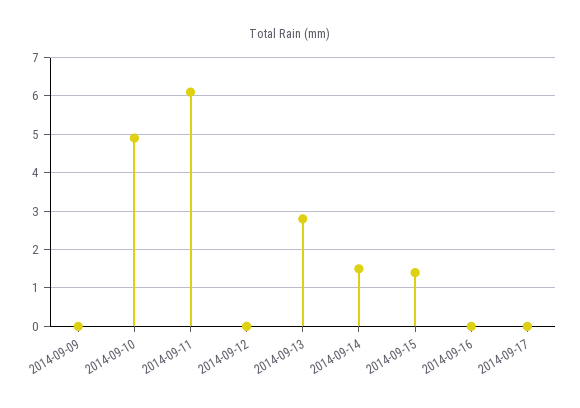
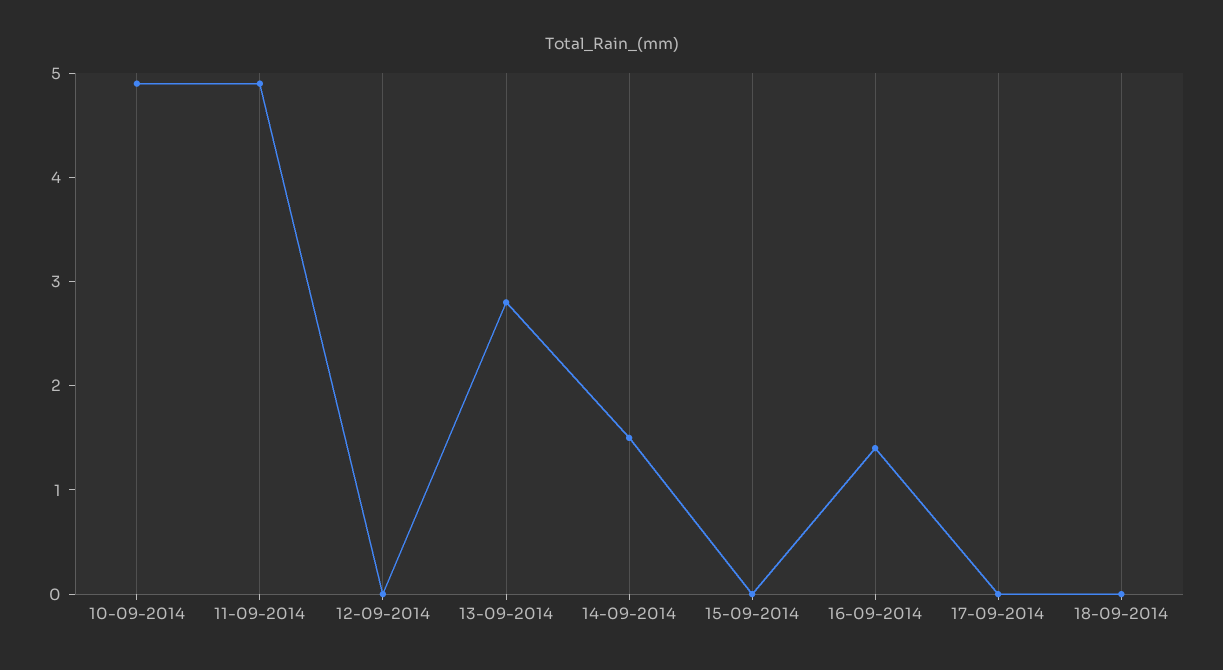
2014-09-09: 0 -> none
2014-09-11: 6 -> 4.9
2014-09-15: 1.5 -> 0
2014-09-16: 0 -> 1.4
18-09-2014: none -> 0

